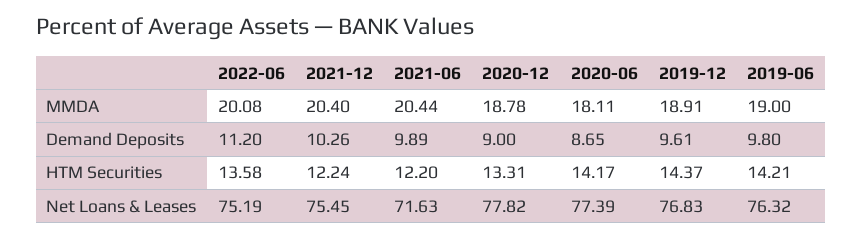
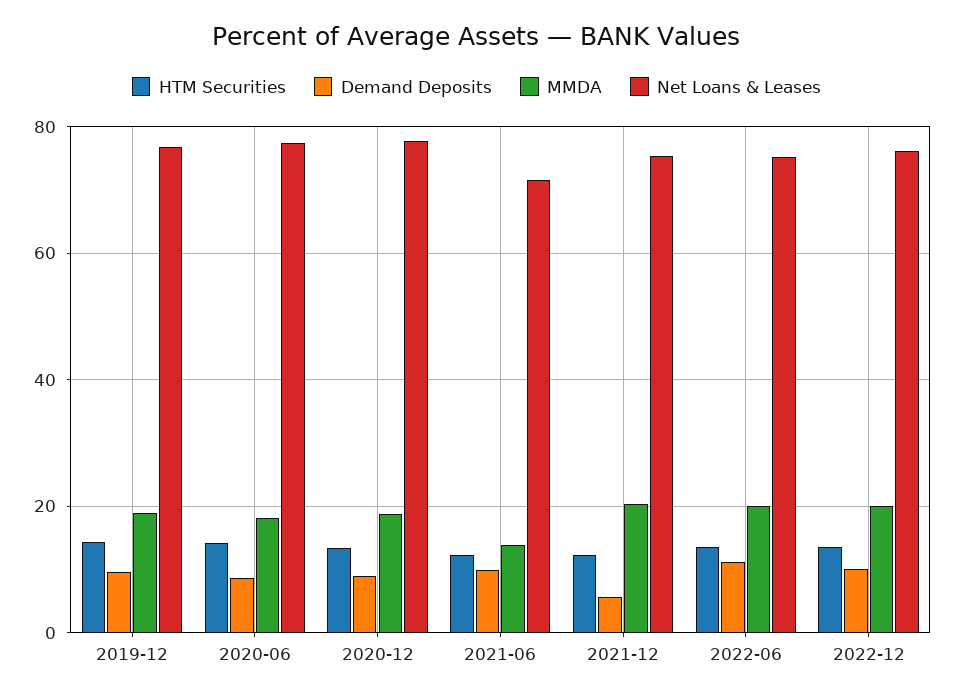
MMDA, 2021-06: 20.44 -> 14
MMDA, 2019-06: 19 -> none
Demand Deposits, 2021-12: 10.26 -> 6
Demand Deposits, 2019-06: 9.8 -> none
HTM Securities, 2019-06: 14.21 -> none
Net Loans & Leases, 2019-06: 76.32 -> none
HTM Securities, 2022-12: none -> 14
Demand Deposits, 2022-12: none -> 10
MMDA, 2022-12: none -> 20
Net Loans & Leases, 2022-12: none -> 76

